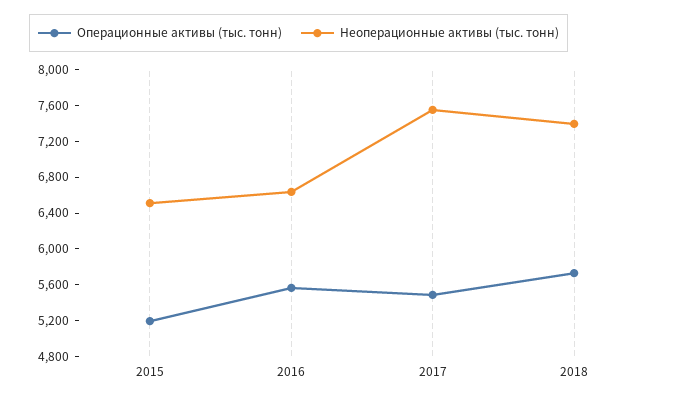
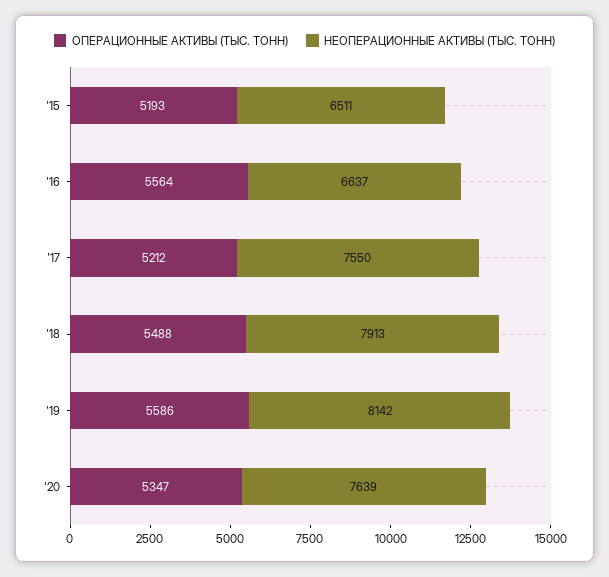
Операционные активы (тыс. тонн), 2017: 5500 -> 5212
Операционные активы (тыс. тонн), 2018: 5700 -> 5488
Неоперационные активы (тыс. тонн), 2018: 7400 -> 7913
Операционные активы (тыс. тонн), '19: none -> 5586
Неоперационные активы (тыс. тонн), '19: none -> 8142
Операционные активы (тыс. тонн), '20: none -> 5347
Неоперационные активы (тыс. тонн), '20: none -> 7639

